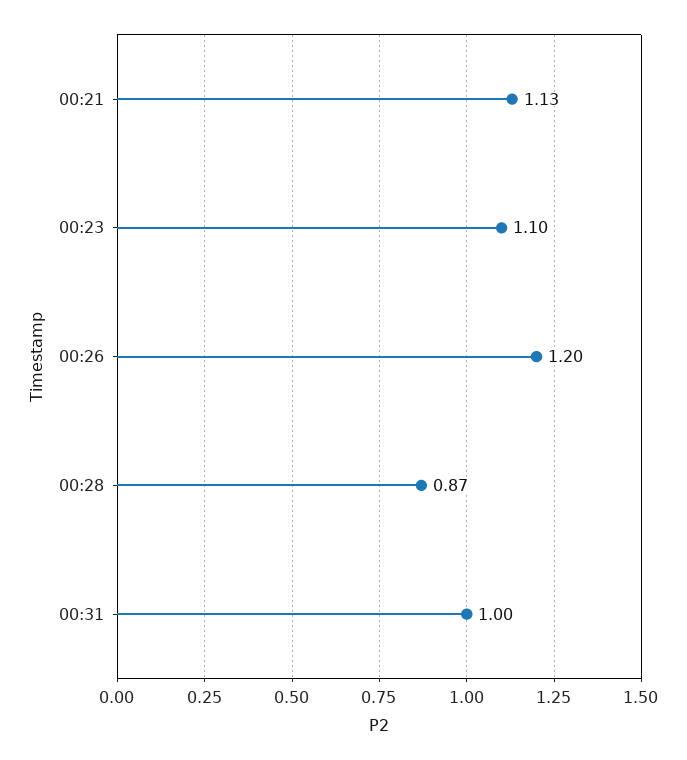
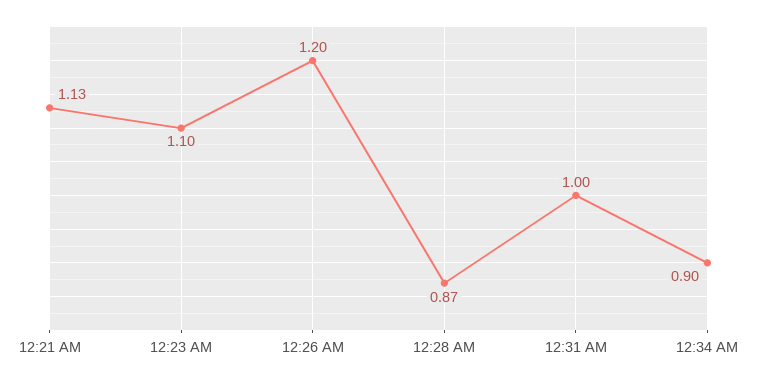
12:34 AM: none -> 0.9

